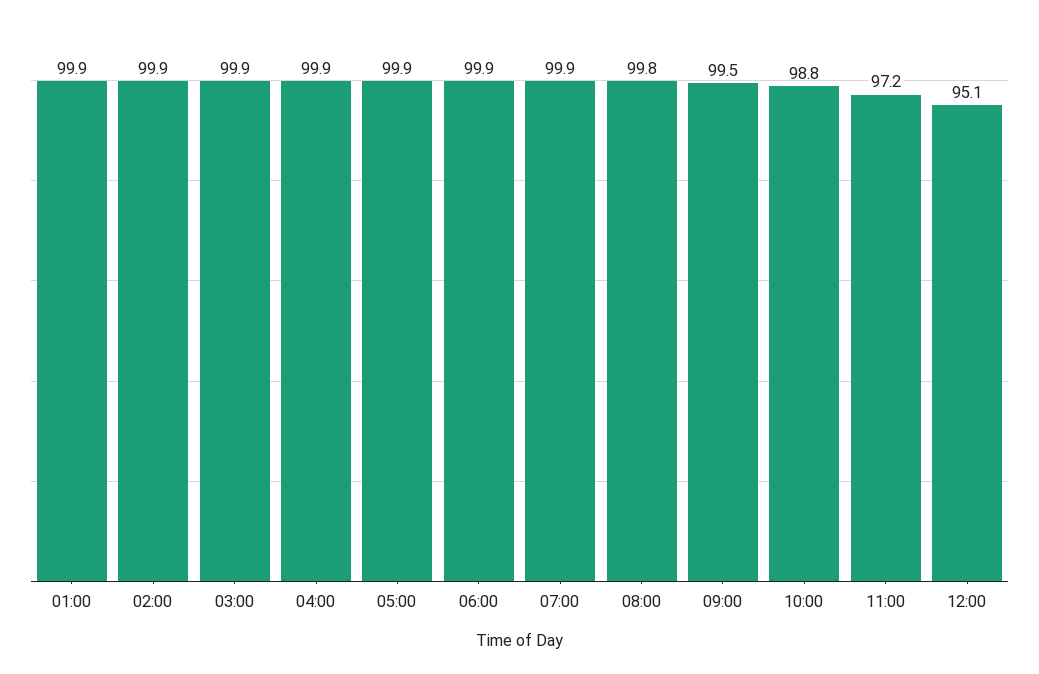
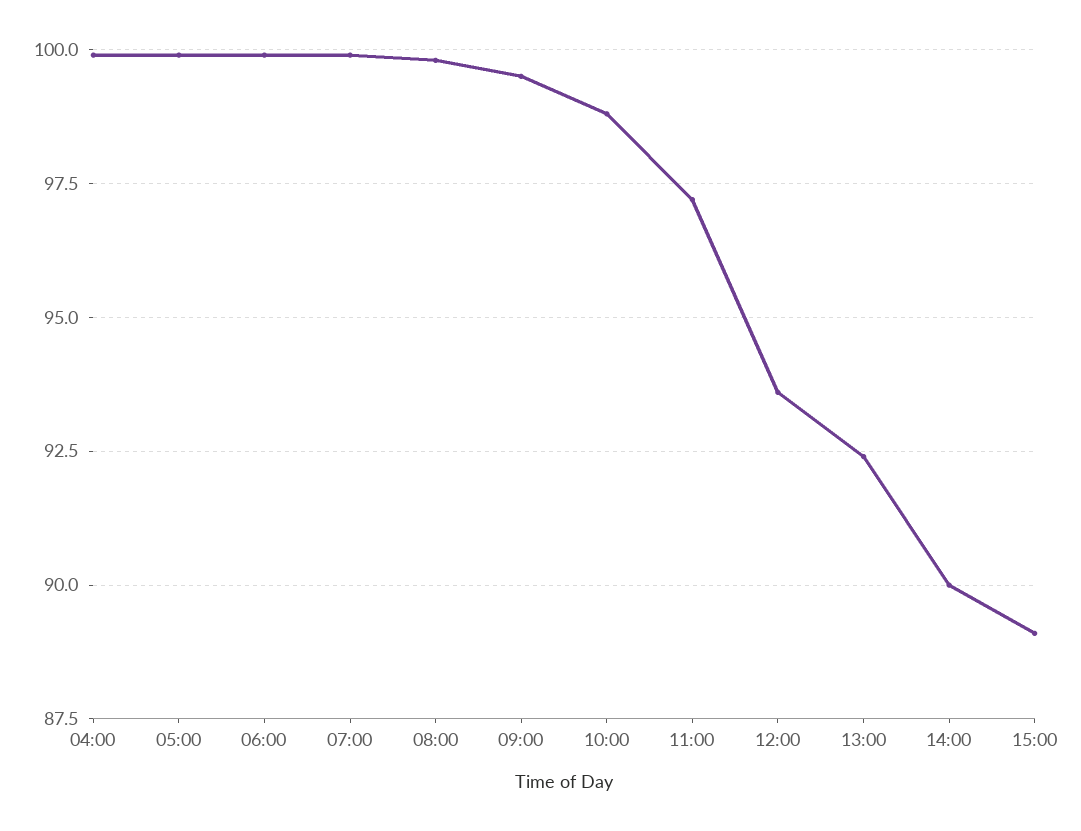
01:00: 99.9 -> none
02:00: 99.9 -> none
03:00: 99.9 -> none
12:00: 95.1 -> 93.5
13:00: none -> 92.5
14:00: none -> 90
15:00: none -> 89

